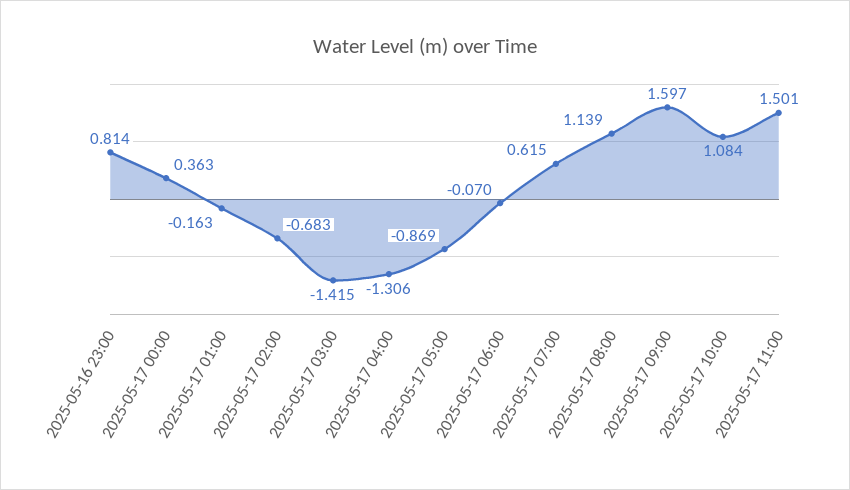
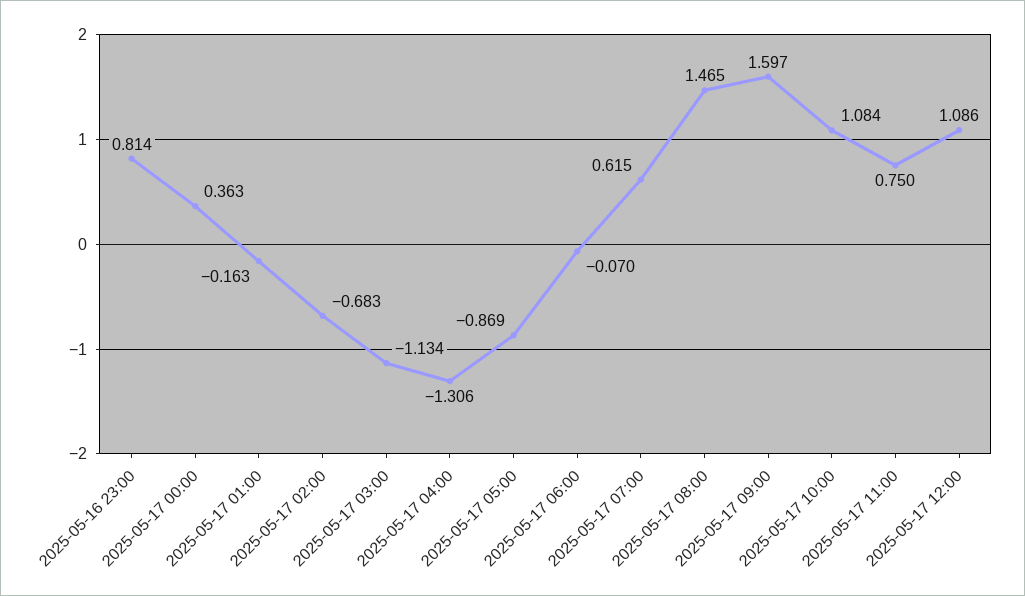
2025-05-17 03:00: -1.415 -> -1.134
2025-05-17 08:00: 1.139 -> 1.465
2025-05-17 11:00: 1.501 -> 0.75
2025-05-17 12:00: none -> 1.086

